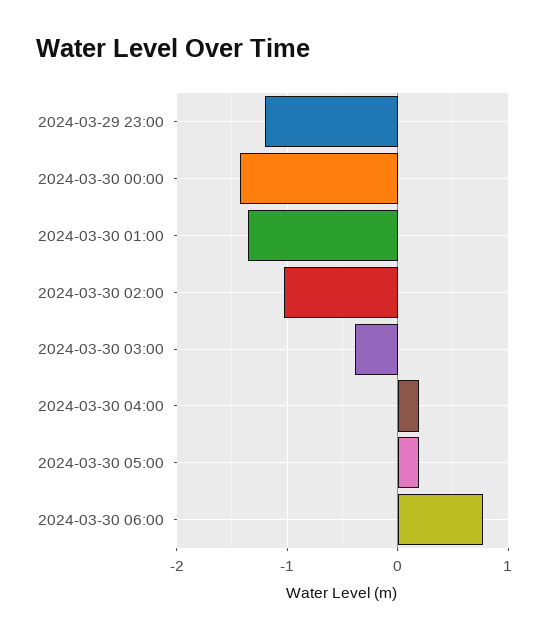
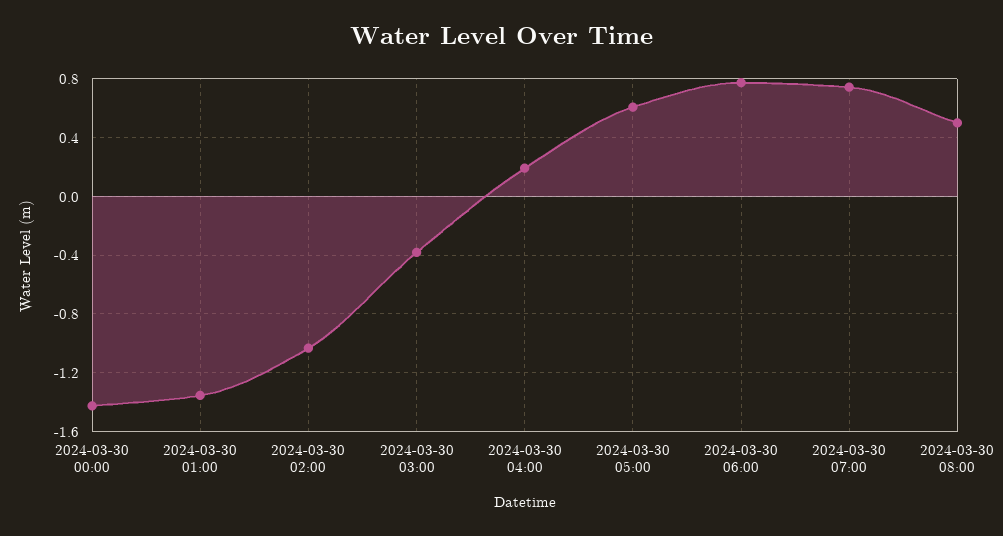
2024-03-29 23:00: -1.2 -> none
2024-03-30 05:00: 0.2 -> 0.6
2024-03-30 07:00: none -> 0.75
2024-03-30 08:00: none -> 0.5

